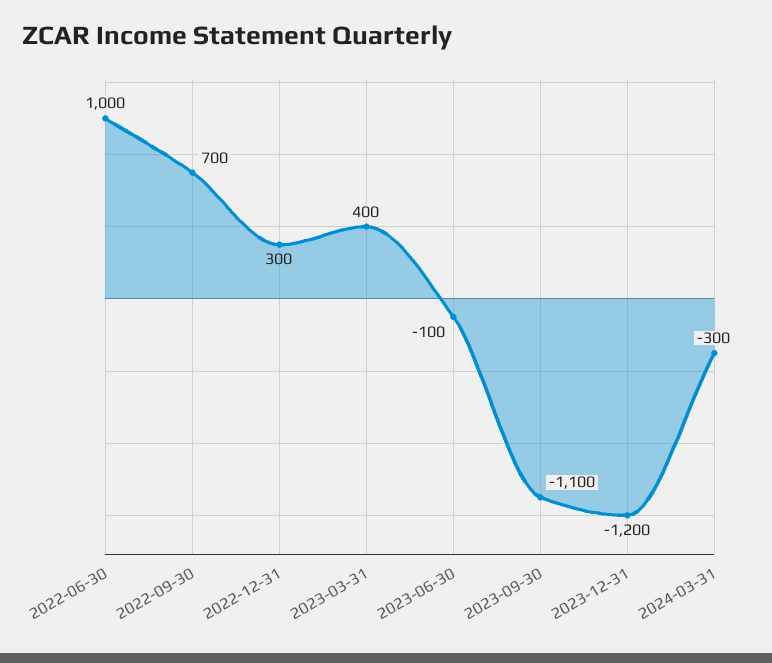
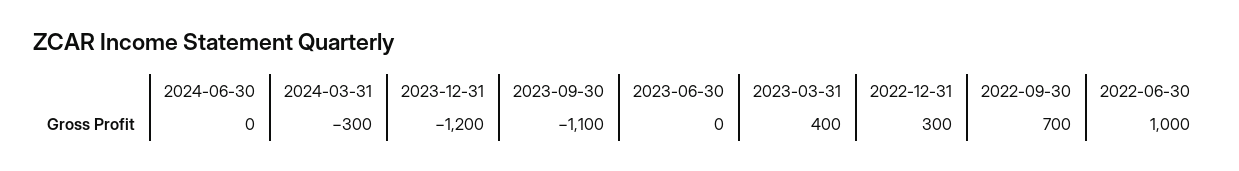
2023-06-30: -100 -> 0
2024-06-30: none -> 0

